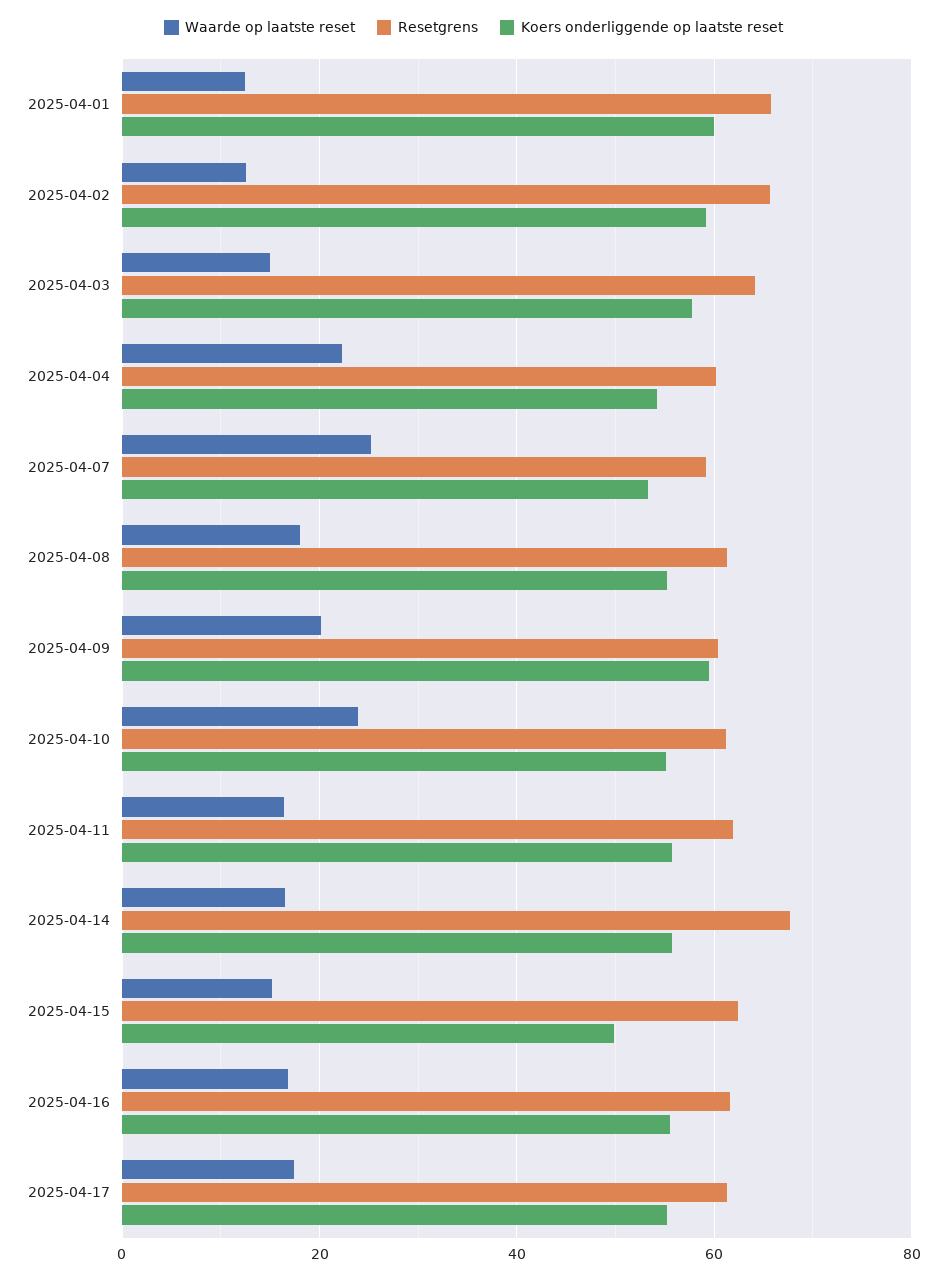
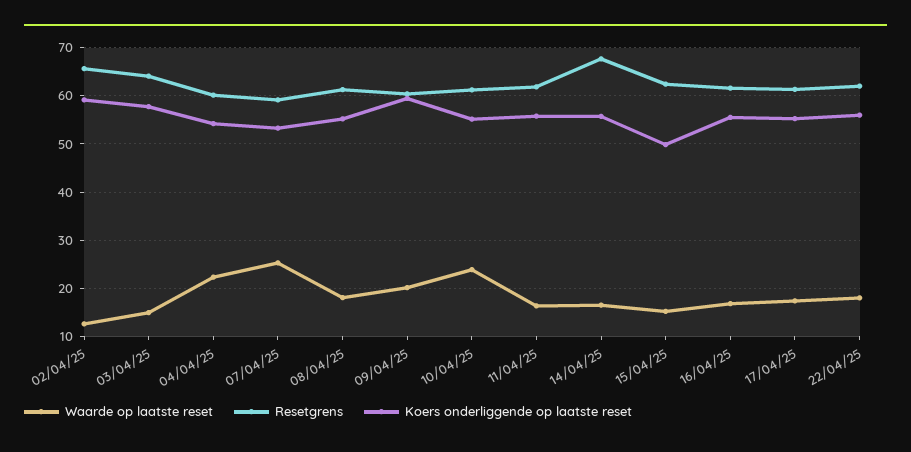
Waarde op laatste reset, 2025-04-01: 12 -> none
Resetgrens, 2025-04-01: 66 -> none
Koers onderliggende op laatste reset, 2025-04-01: 60 -> none
Waarde op laatste reset, 22/04/25: none -> 18
Resetgrens, 22/04/25: none -> 62
Koers onderliggende op laatste reset, 22/04/25: none -> 56

